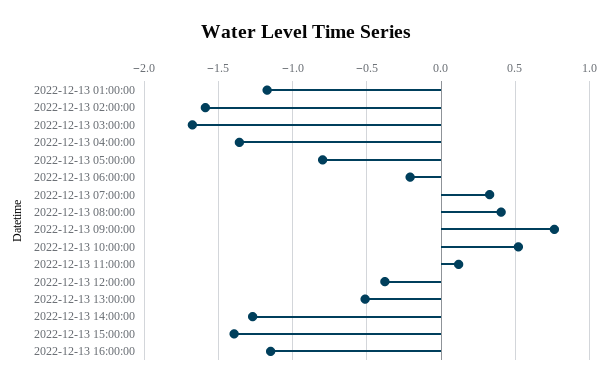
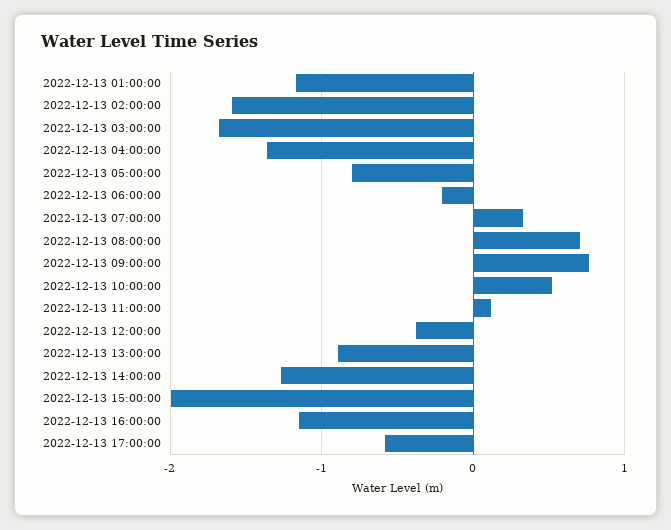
2022-12-13 08:00:00: 0.4 -> 0.7
2022-12-13 13:00:00: -0.5 -> -0.9
2022-12-13 15:00:00: -1.4 -> -2
2022-12-13 17:00:00: none -> -0.6

